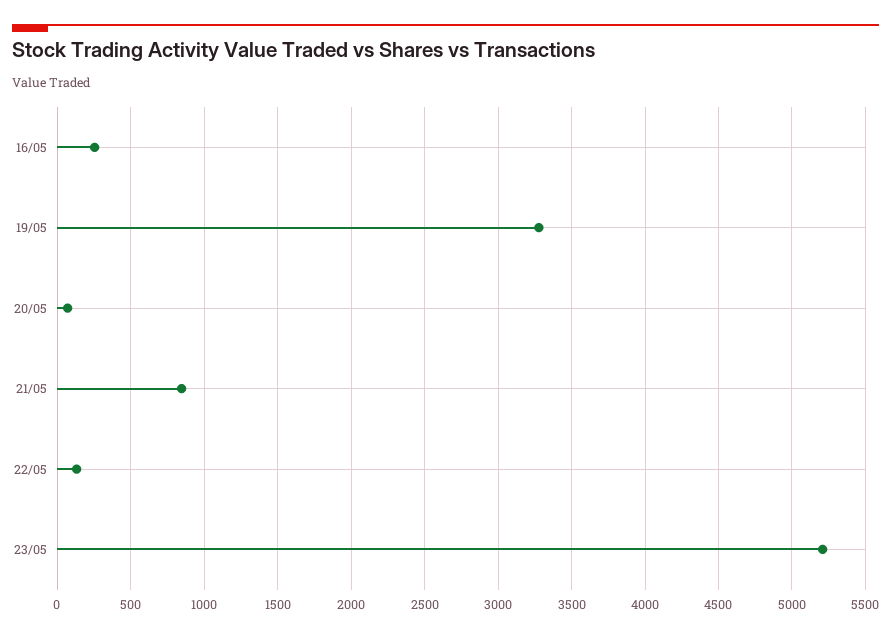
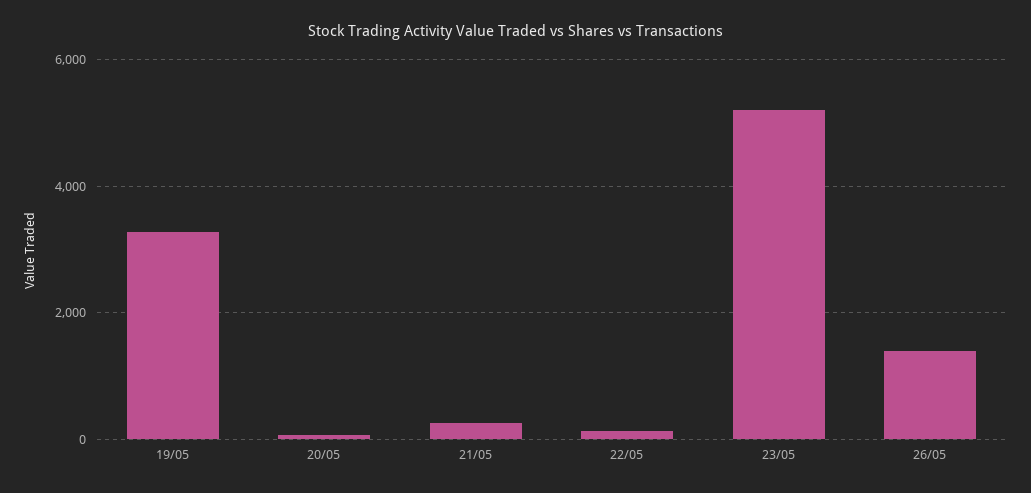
16/05: 250 -> none
21/05: 850 -> 200
26/05: none -> 1400

